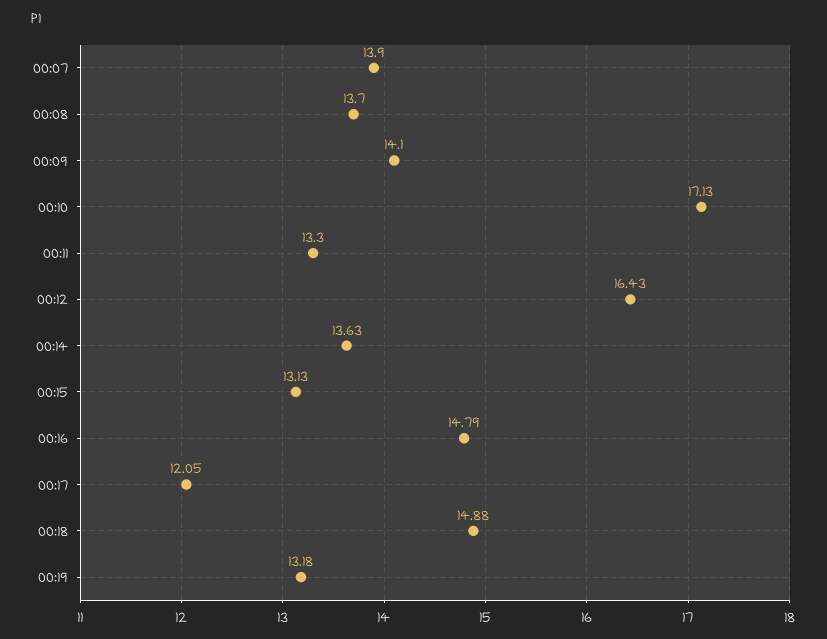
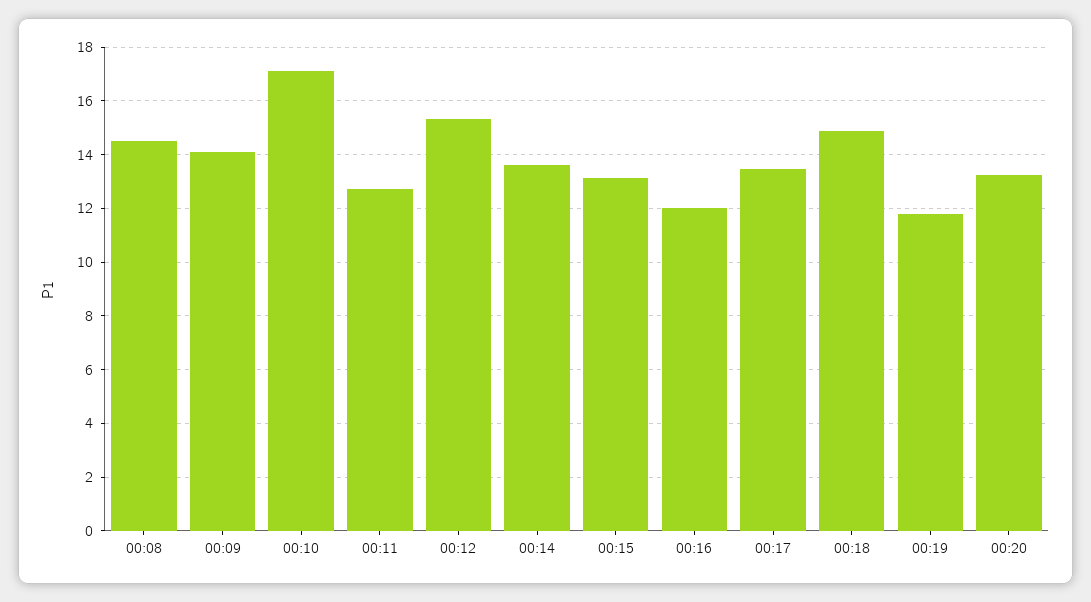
00:07: 13.9 -> none
00:08: 13.7 -> 14.5
00:11: 13.3 -> 12.75
00:12: 16.43 -> 15.25
00:16: 14.79 -> 12
00:17: 12.05 -> 13.5
00:19: 13.18 -> 11.75
00:20: none -> 13.25

